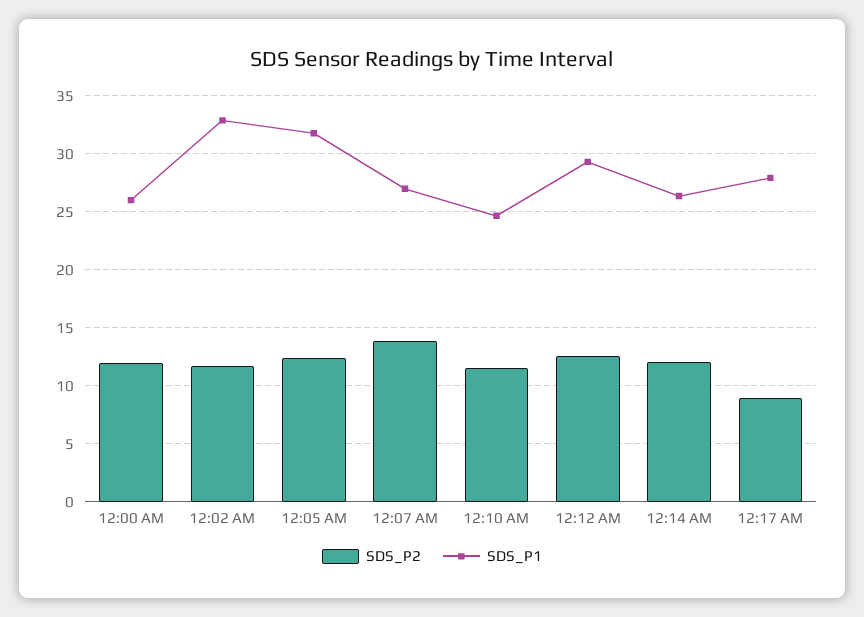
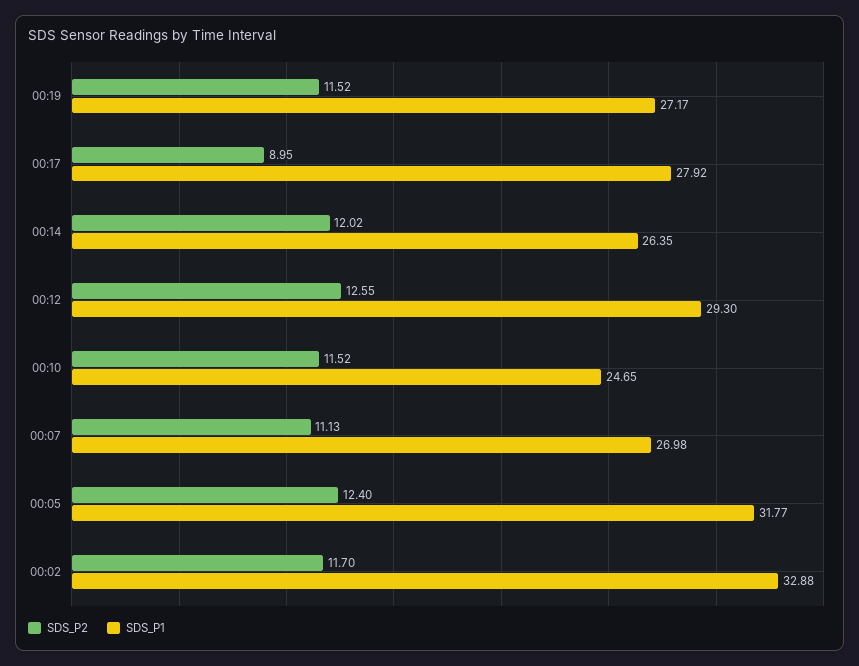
SDS_P2, 12:00 AM: 12 -> none
SDS_P1, 12:00 AM: 26 -> none
SDS_P2, 12:07 AM: 14 -> 11.13
SDS_P2, 00:19: none -> 11.52
SDS_P1, 00:19: none -> 27.17

